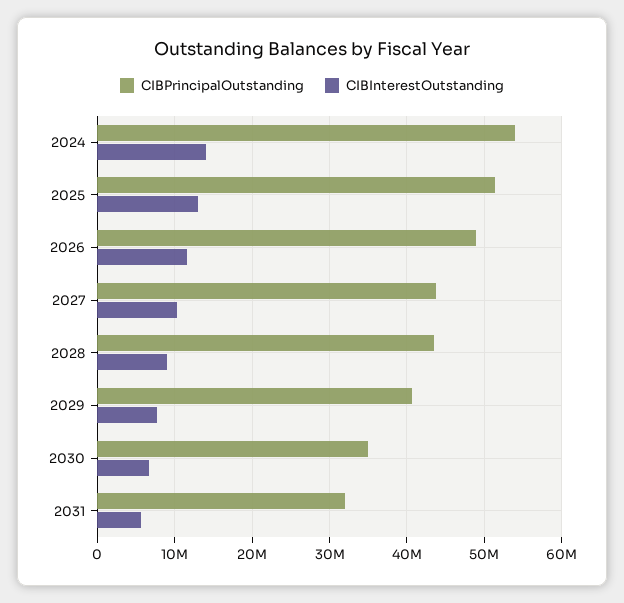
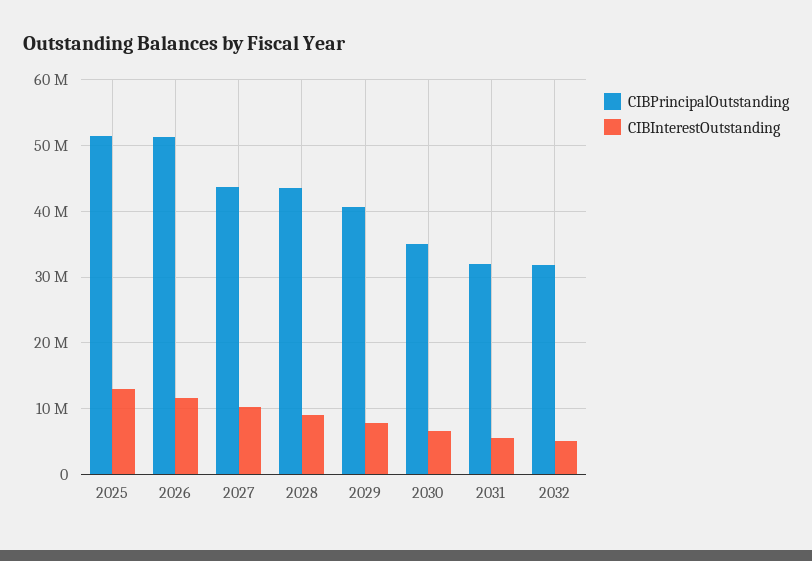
CIBPrincipalOutstanding, 2024: 54000000 -> none
CIBInterestOutstanding, 2024: 14000000 -> none
CIBPrincipalOutstanding, 2026: 49000000 -> 51000000
CIBPrincipalOutstanding, 2032: none -> 32000000
CIBInterestOutstanding, 2032: none -> 5000000

